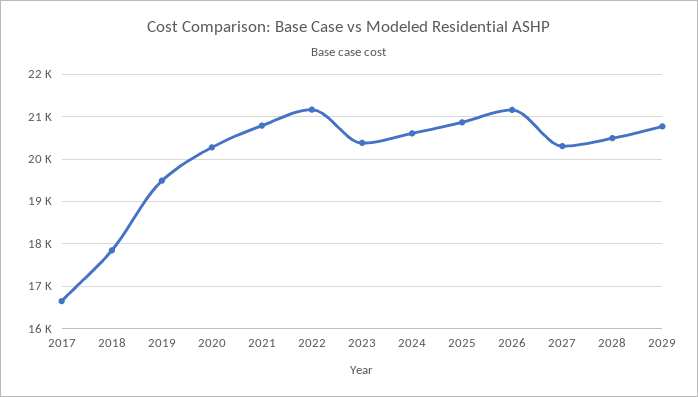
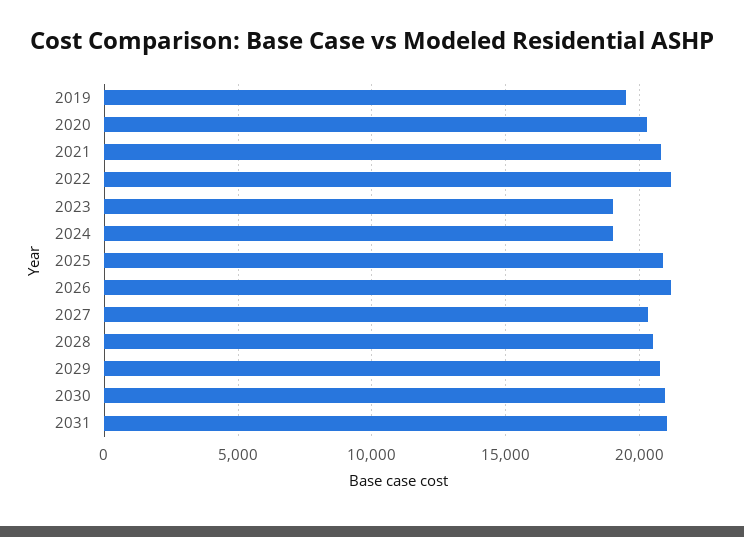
2017: 16600 -> none
2018: 17800 -> none
2023: 20400 -> 19000
2024: 20600 -> 19000
2030: none -> 21000
2031: none -> 21000

